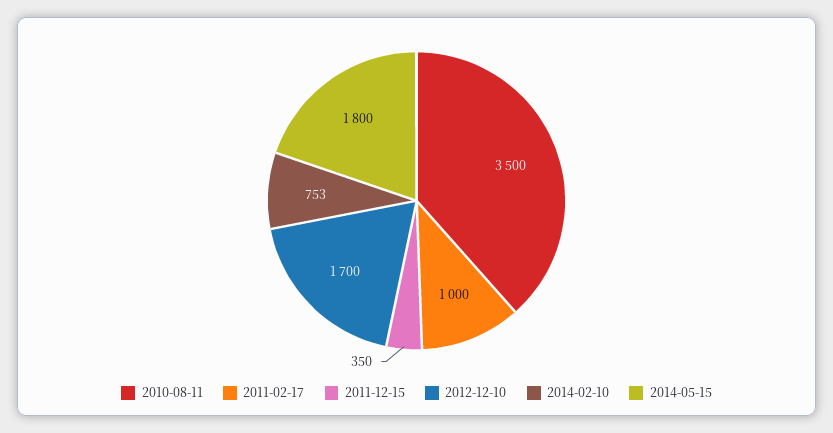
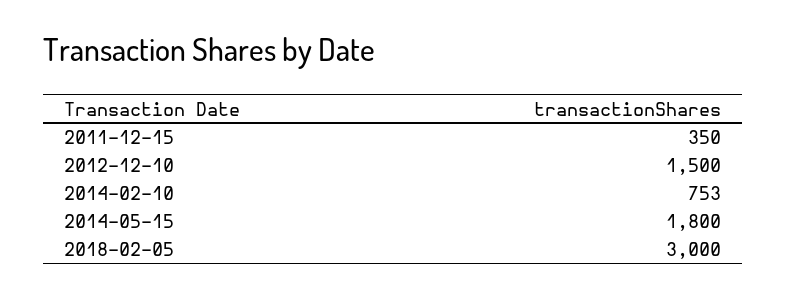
2010-08-11: 3500 -> none
2011-02-17: 1000 -> none
2012-12-10: 1700 -> 1500
2018-02-05: none -> 3000

